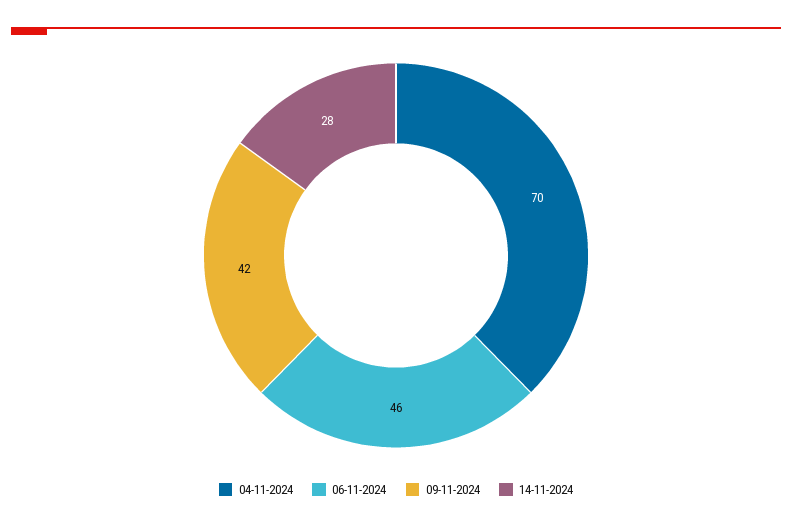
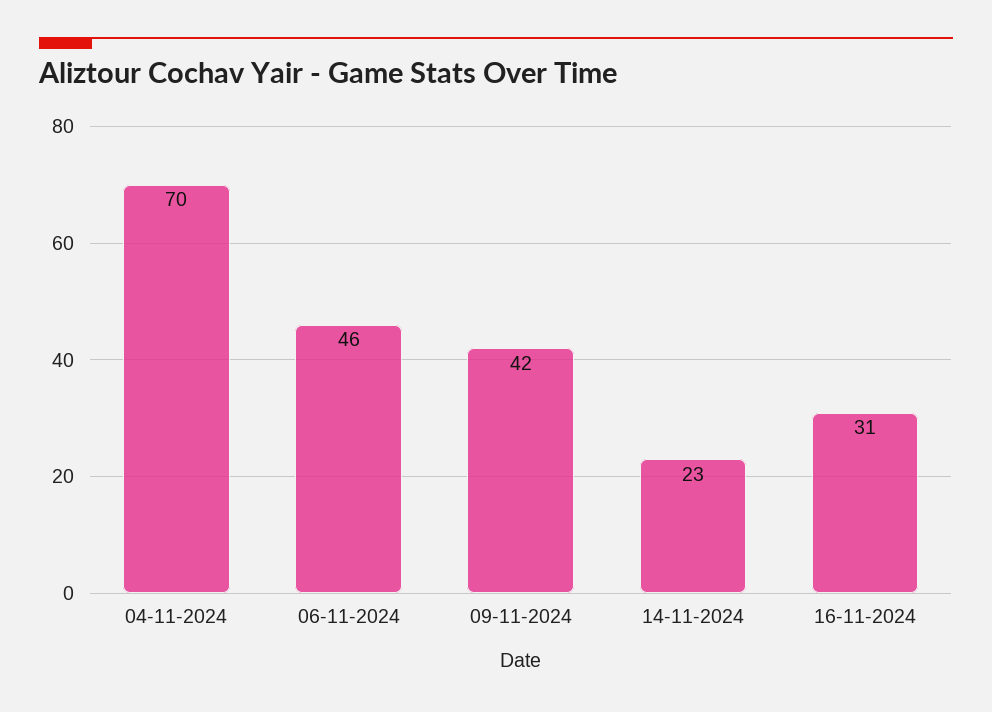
14-11-2024: 28 -> 23
16-11-2024: none -> 31

